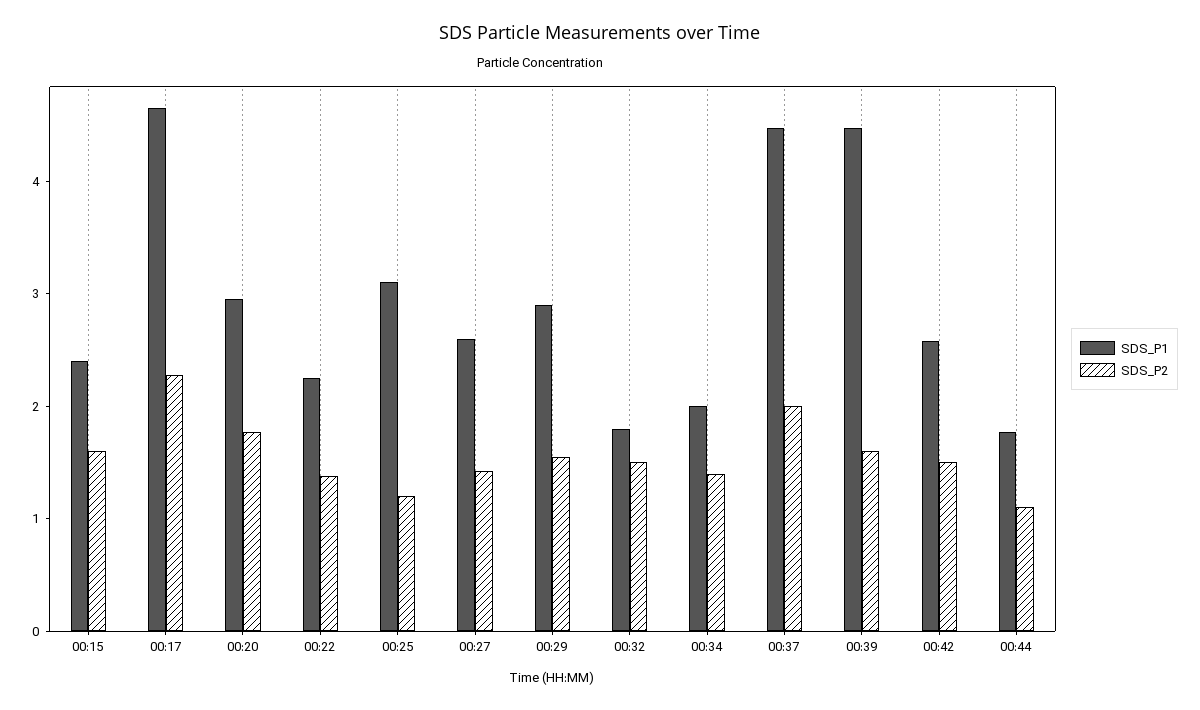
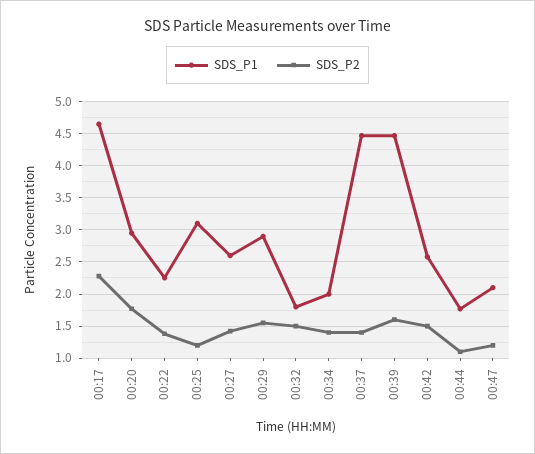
SDS_P1, 00:15: 2.4 -> none
SDS_P2, 00:15: 1.6 -> none
SDS_P2, 00:37: 2 -> 1.4
SDS_P1, 00:47: none -> 2.1
SDS_P2, 00:47: none -> 1.2

